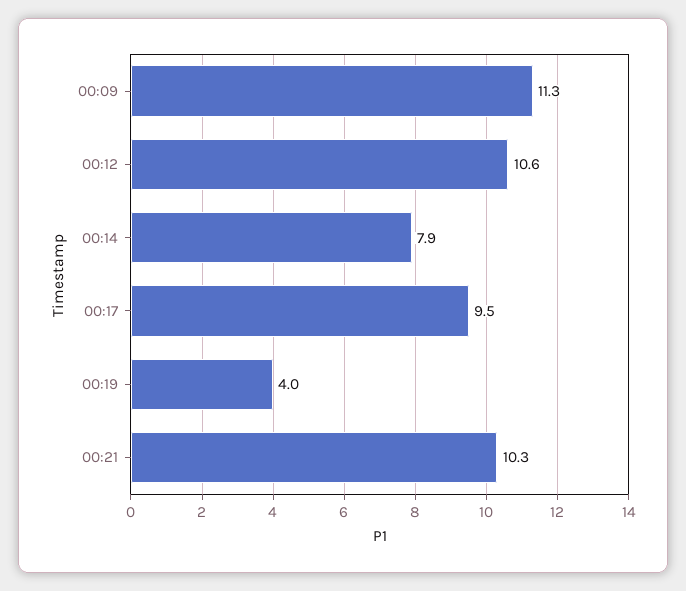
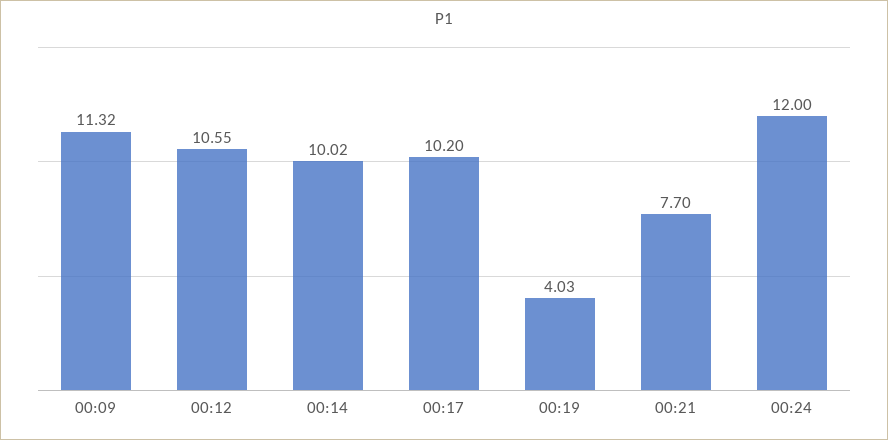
00:14: 7.9 -> 10.02
00:17: 9.5 -> 10.2
00:21: 10.3 -> 7.7
00:24: none -> 12

